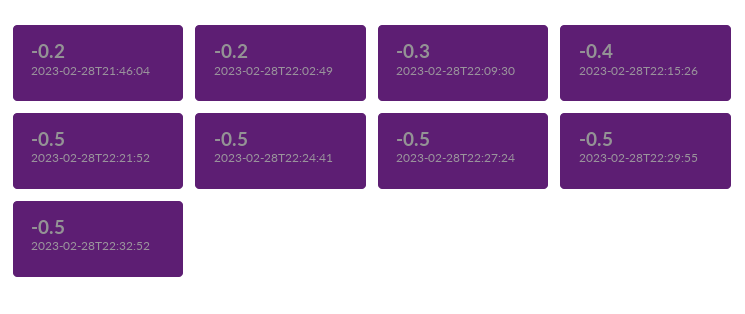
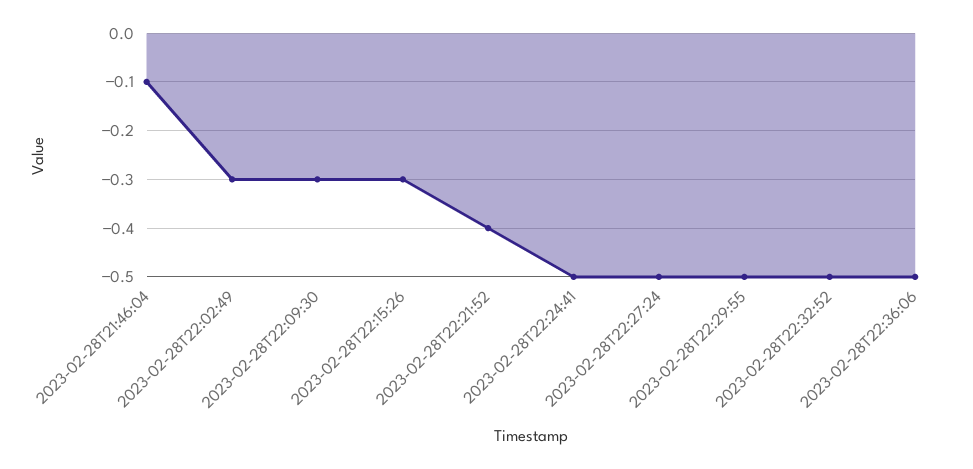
2023-02-28T21:46:04: -0.2 -> -0.1
2023-02-28T22:02:49: -0.2 -> -0.3
2023-02-28T22:15:26: -0.4 -> -0.3
2023-02-28T22:21:52: -0.5 -> -0.4
2023-02-28T22:36:06: none -> -0.5

